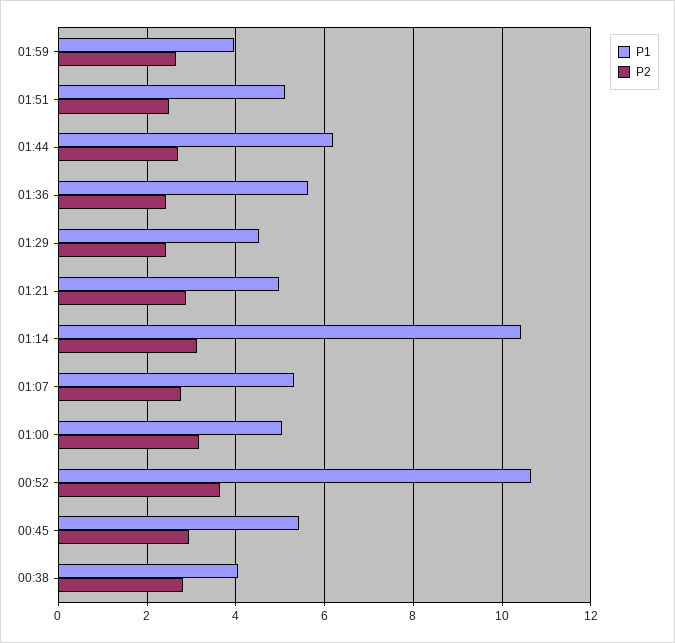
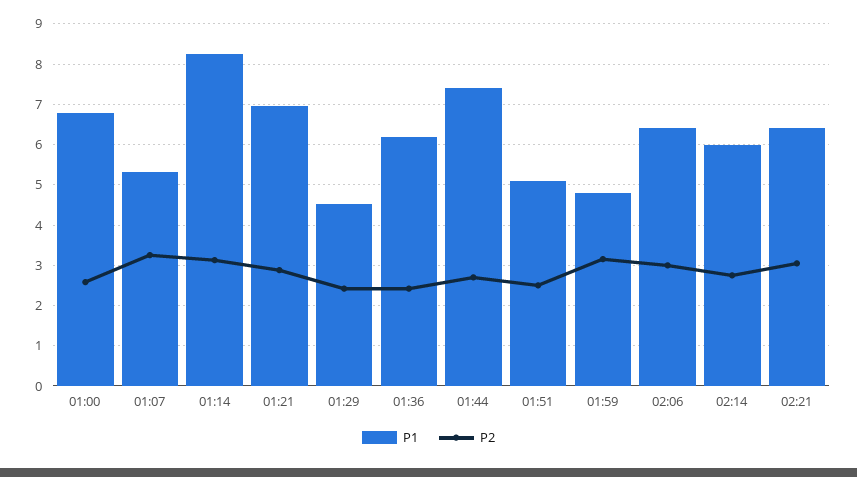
P1, 01:59: 4 -> 4.8
P2, 01:59: 2.6 -> 3.2
P1, 01:44: 6.2 -> 7.4
P1, 01:36: 5.6 -> 6.2
P1, 01:21: 5 -> 7
P1, 01:14: 10.4 -> 8.2
P2, 01:07: 2.8 -> 3.2
P1, 01:00: 5 -> 6.8
P2, 01:00: 3.2 -> 2.6
P1, 00:52: 10.6 -> none
P2, 00:52: 3.6 -> none
P1, 00:45: 5.4 -> none
P2, 00:45: 3 -> none
P1, 00:38: 4 -> none
P2, 00:38: 2.8 -> none
P1, 02:06: none -> 6.4
P2, 02:06: none -> 3
P1, 02:14: none -> 6
P2, 02:14: none -> 2.8
P1, 02:21: none -> 6.4
P2, 02:21: none -> 3

